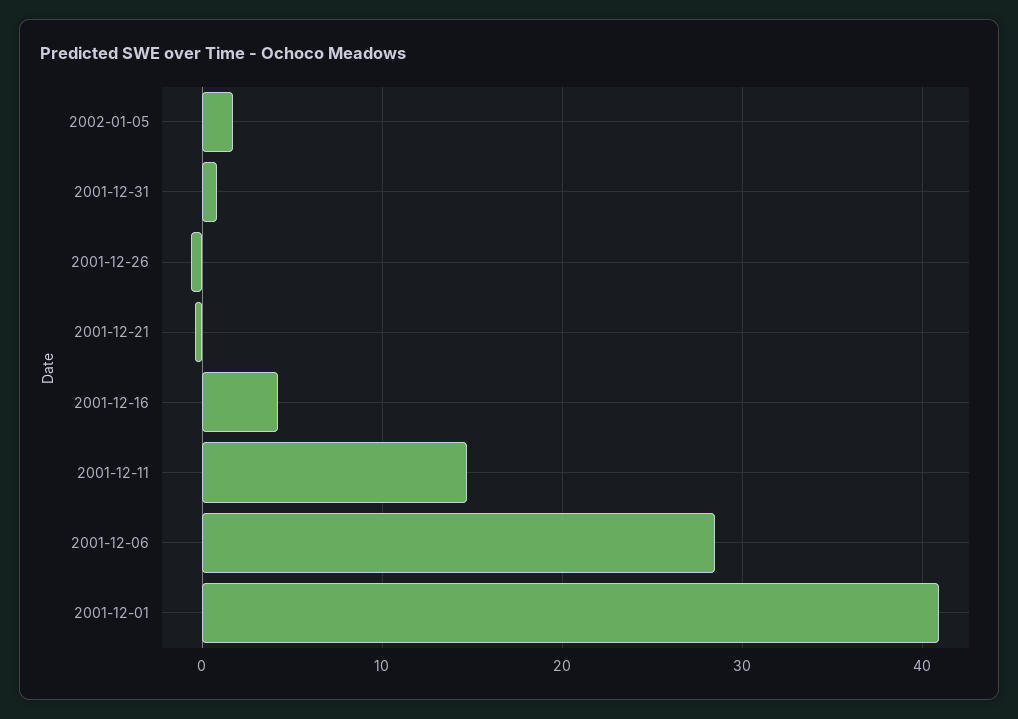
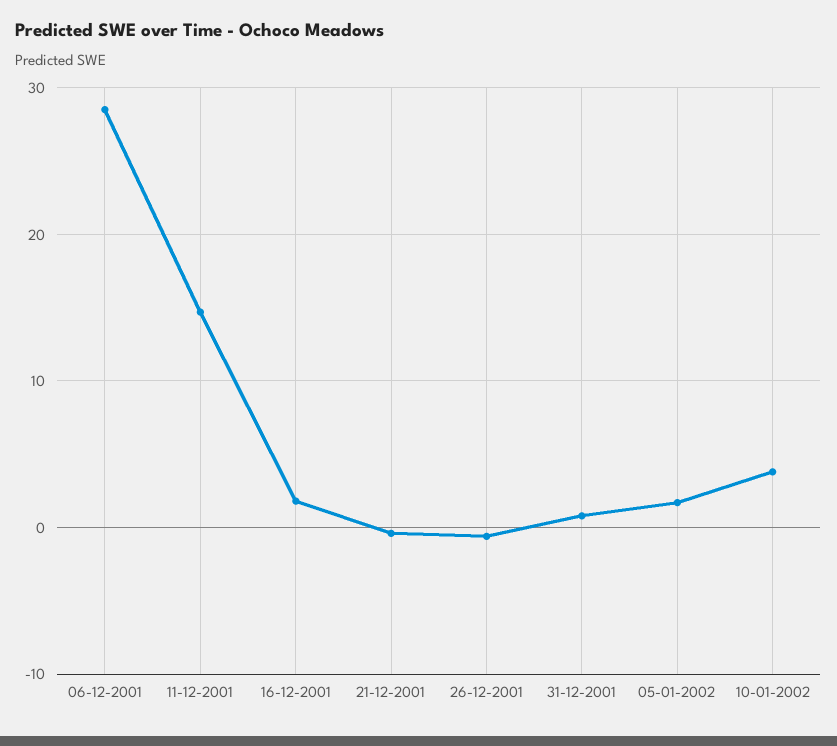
2001-12-16: 4 -> 2
2001-12-01: 41 -> none
10-01-2002: none -> 4

